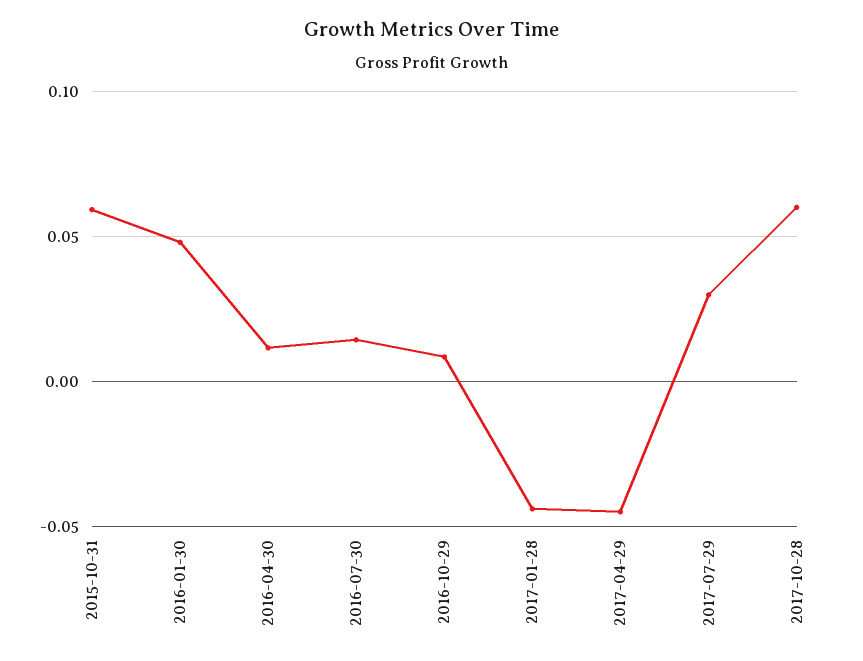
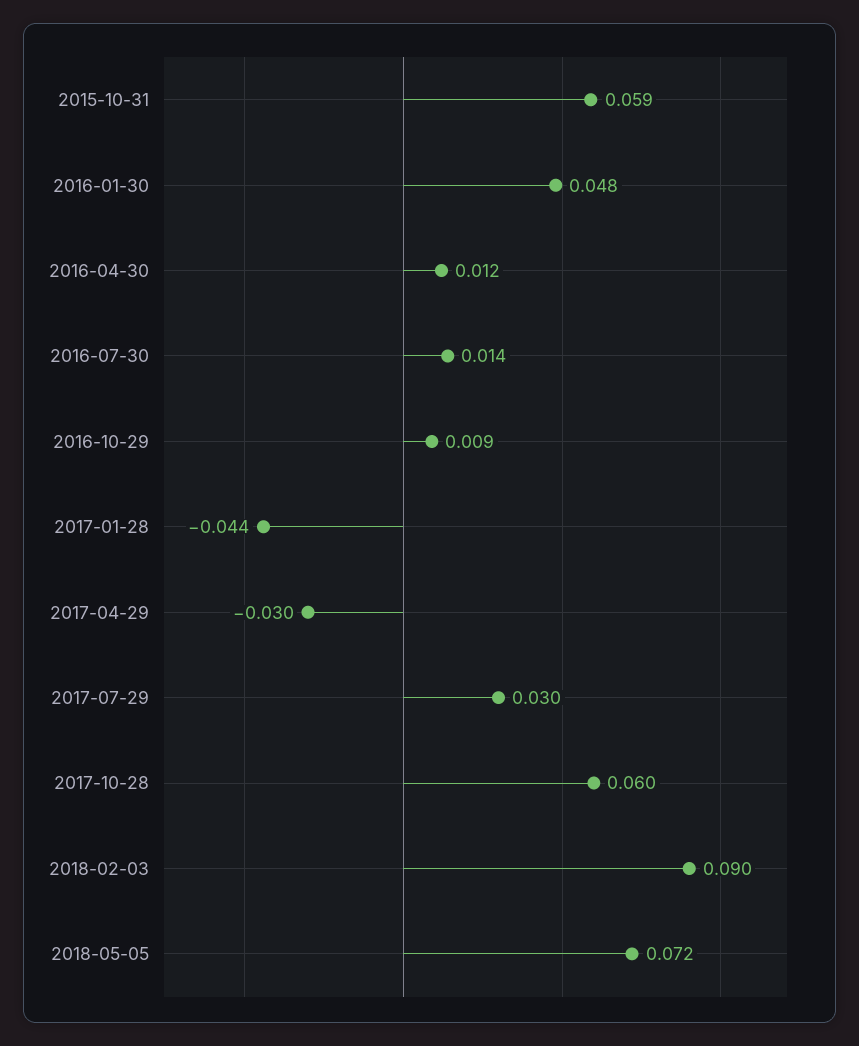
2017-04-29: -0.045 -> -0.03
2018-02-03: none -> 0.09
2018-05-05: none -> 0.072

